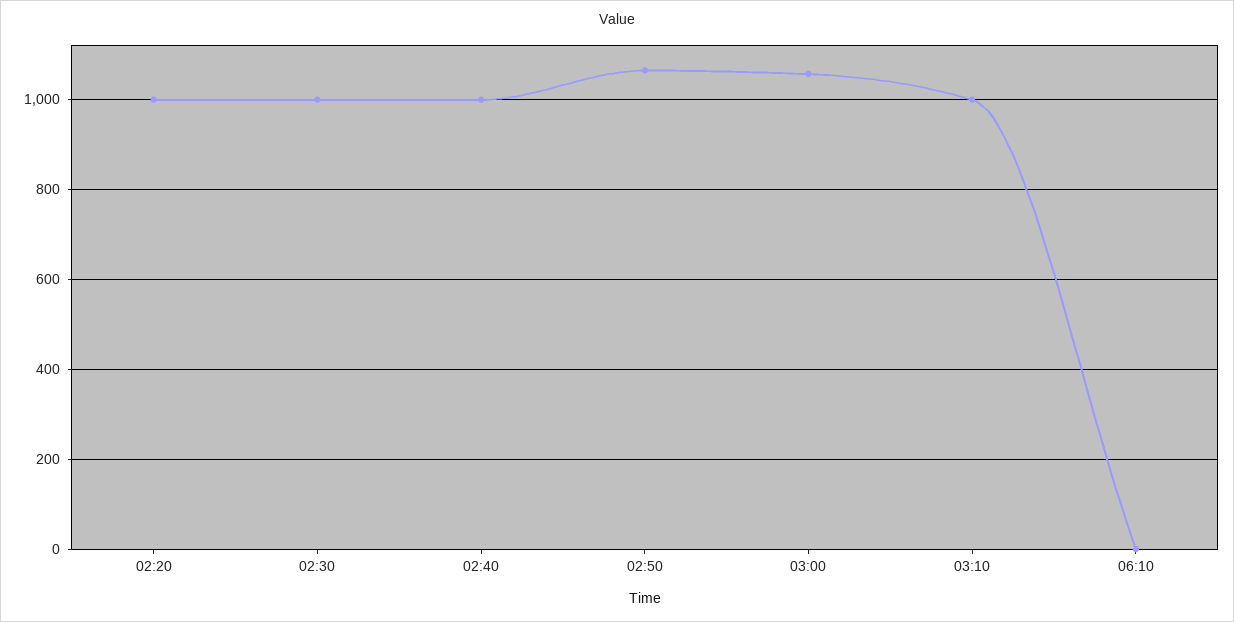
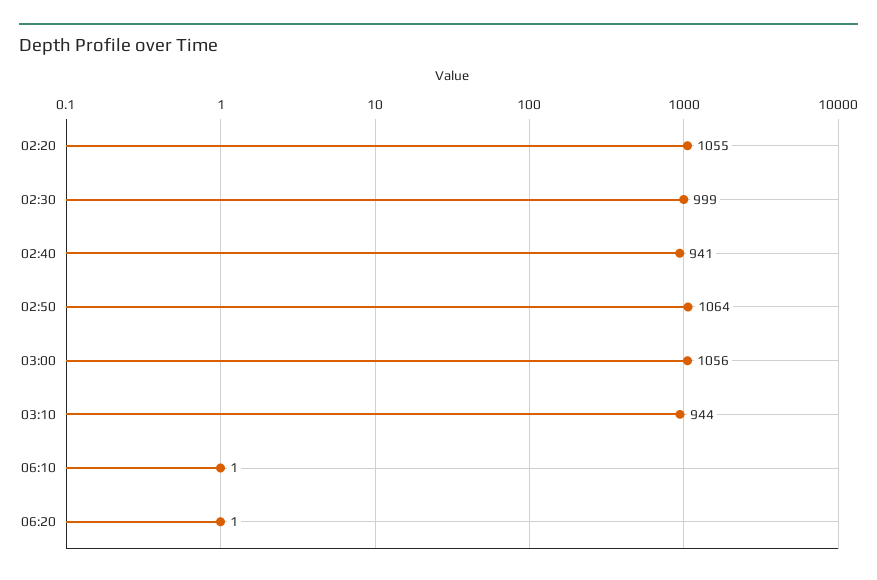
02:20: 1000 -> 1055
02:40: 1000 -> 941
03:10: 1000 -> 944
06:20: none -> 1

